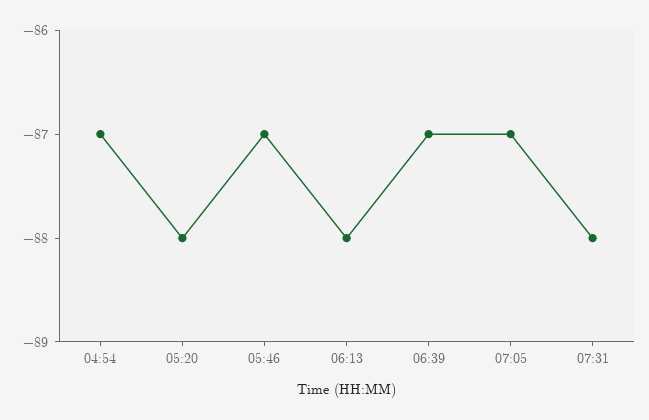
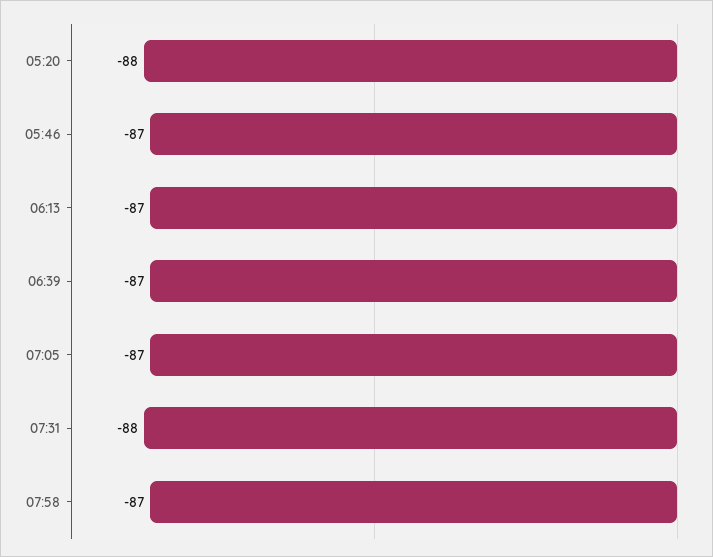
04:54: -87 -> none
06:13: -88 -> -87
07:58: none -> -87

